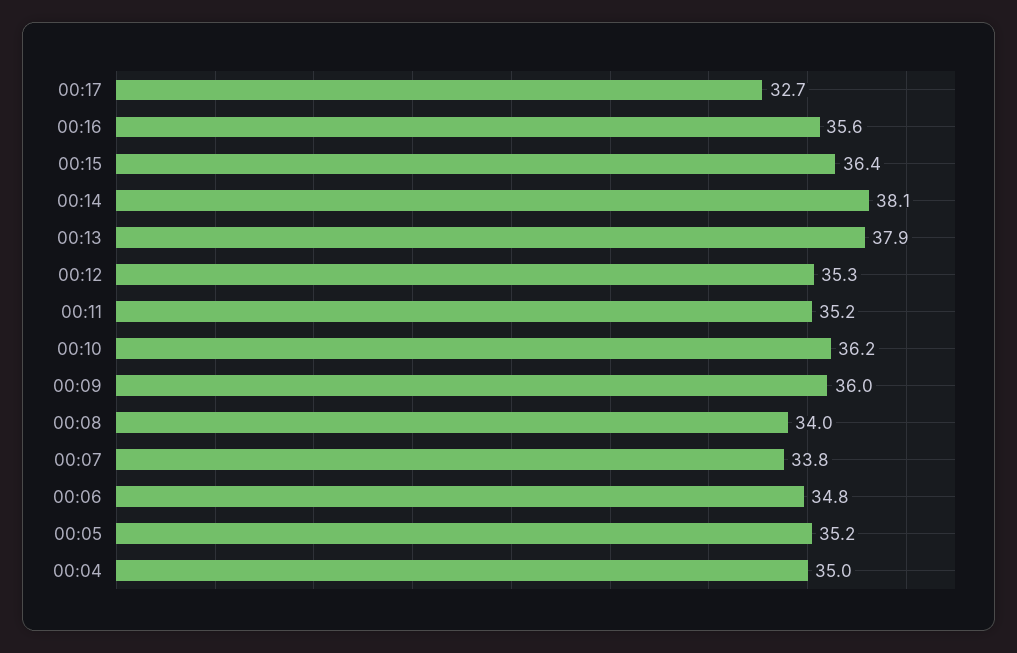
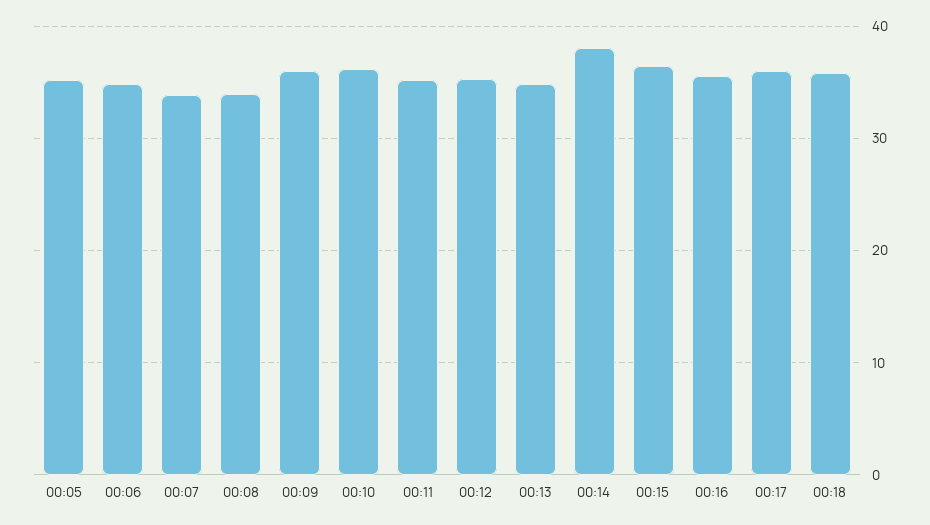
00:17: 32.7 -> 36
00:13: 37.9 -> 35
00:04: 35 -> none
00:18: none -> 36

